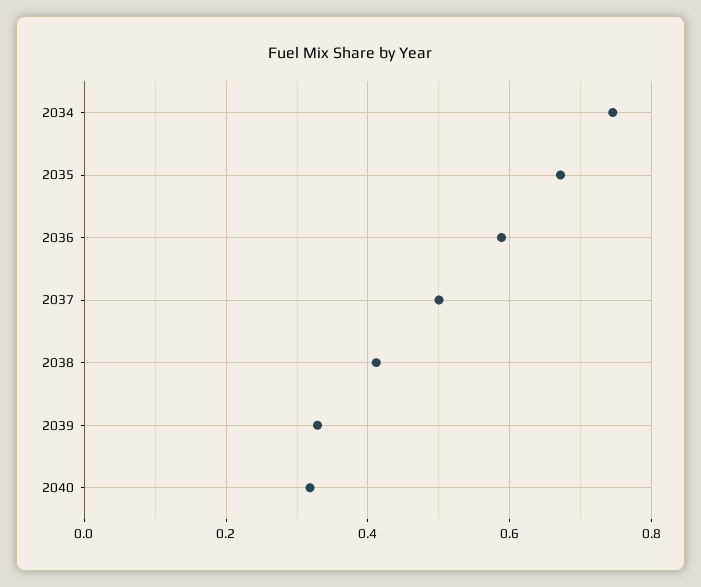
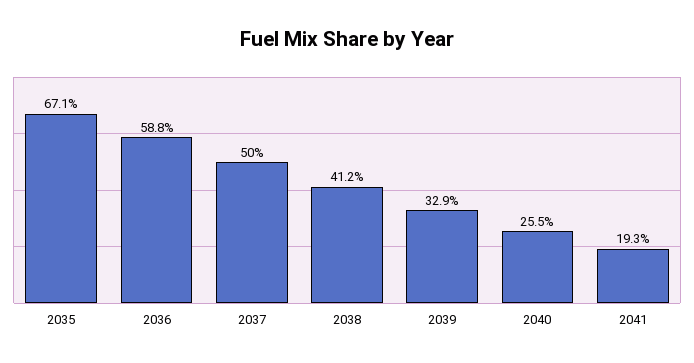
2034: 0.74 -> none
2040: 0.32 -> 0.255
2041: none -> 0.193

